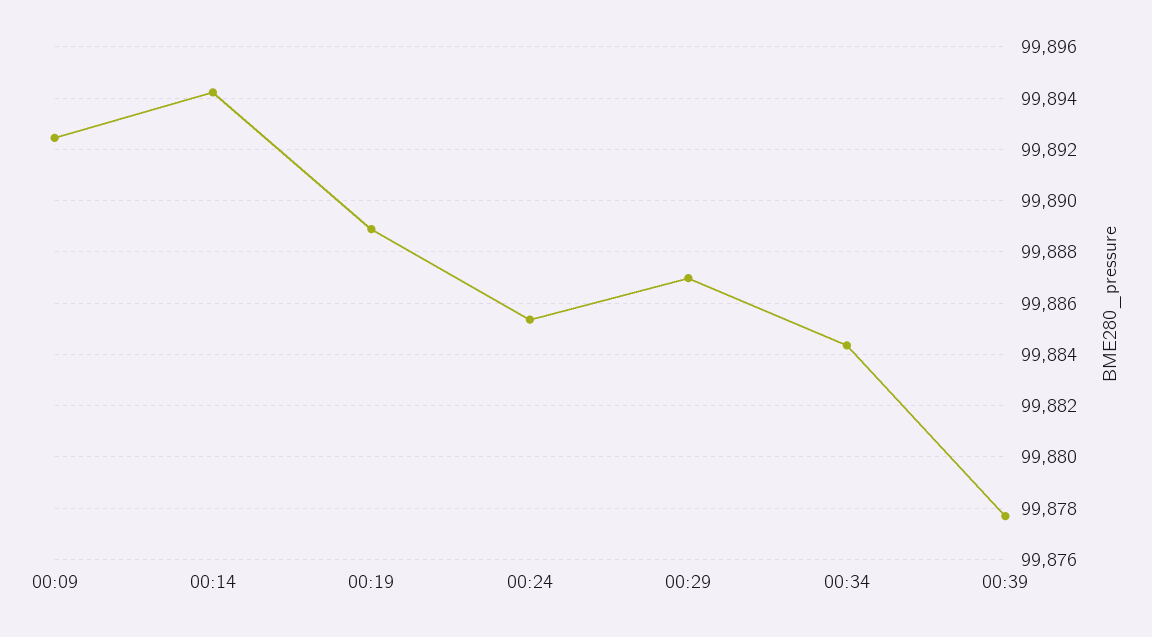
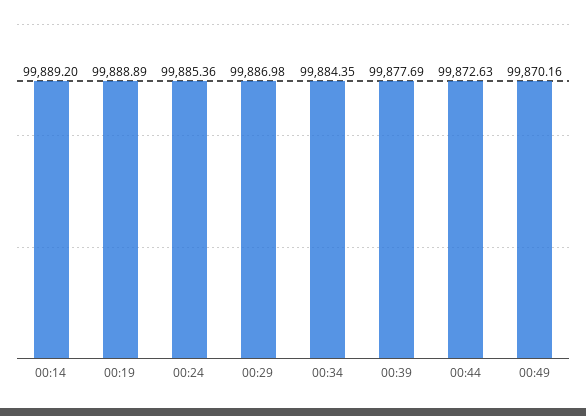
00:09: 99892.5 -> none
00:14: 99894.25 -> 99889.2
00:44: none -> 99872.63
00:49: none -> 99870.16

